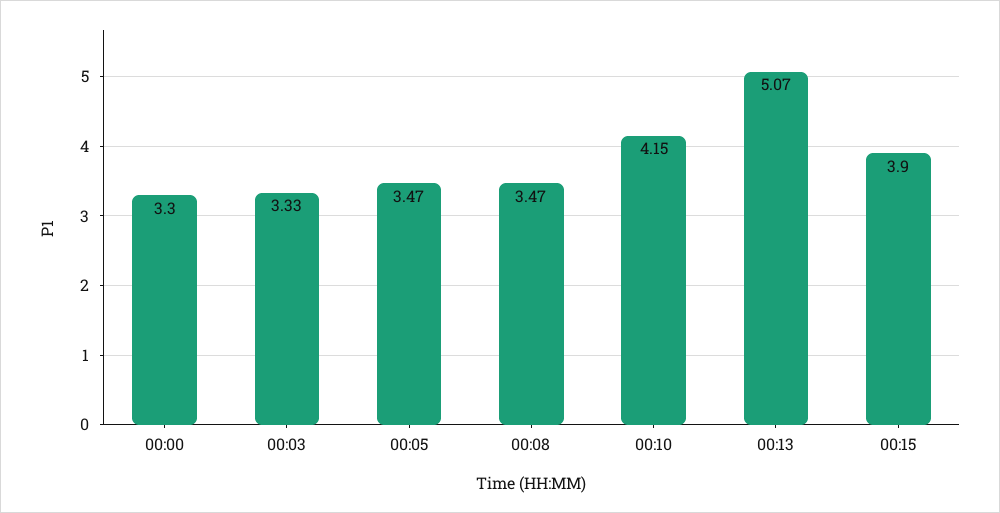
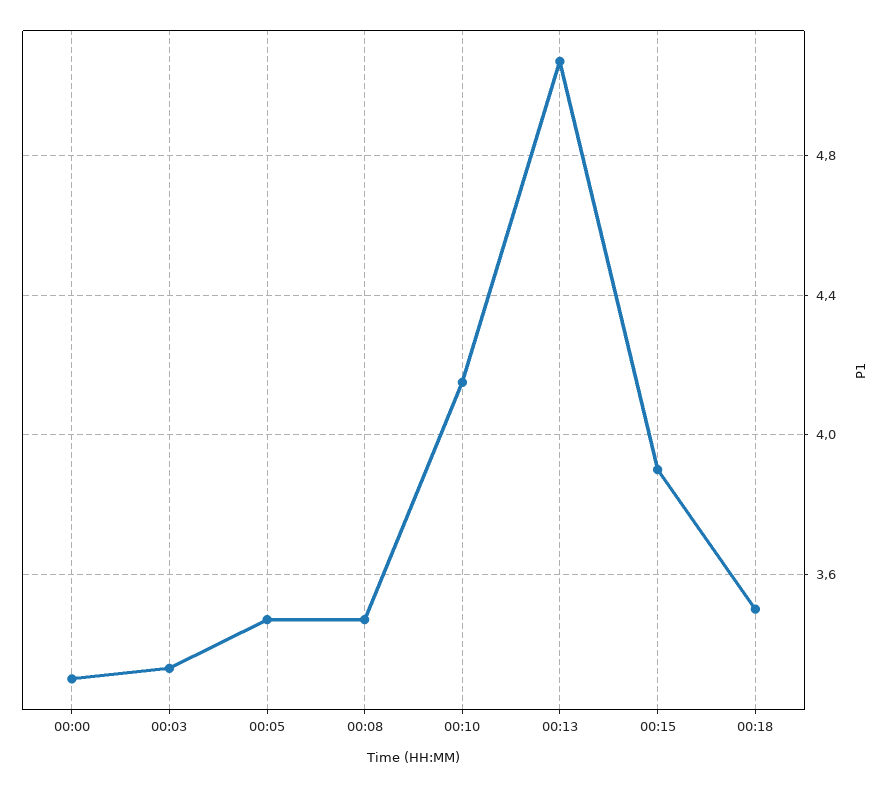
00:18: none -> 3.5

